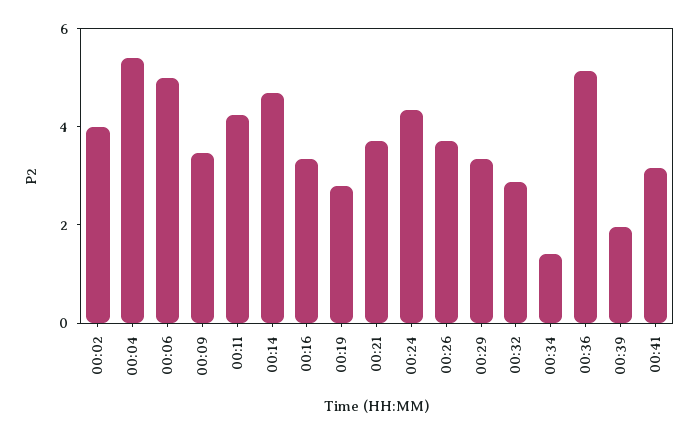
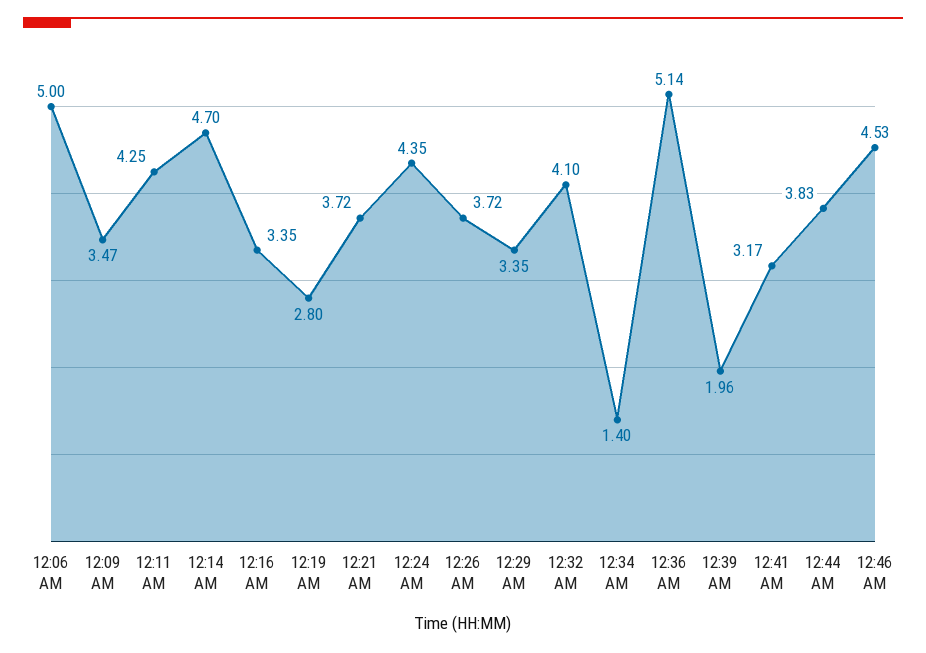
00:02: 4 -> none
00:04: 5.5 -> none
00:32: 3 -> 4.1
12:44 AM: none -> 3.83
12:46 AM: none -> 4.53

